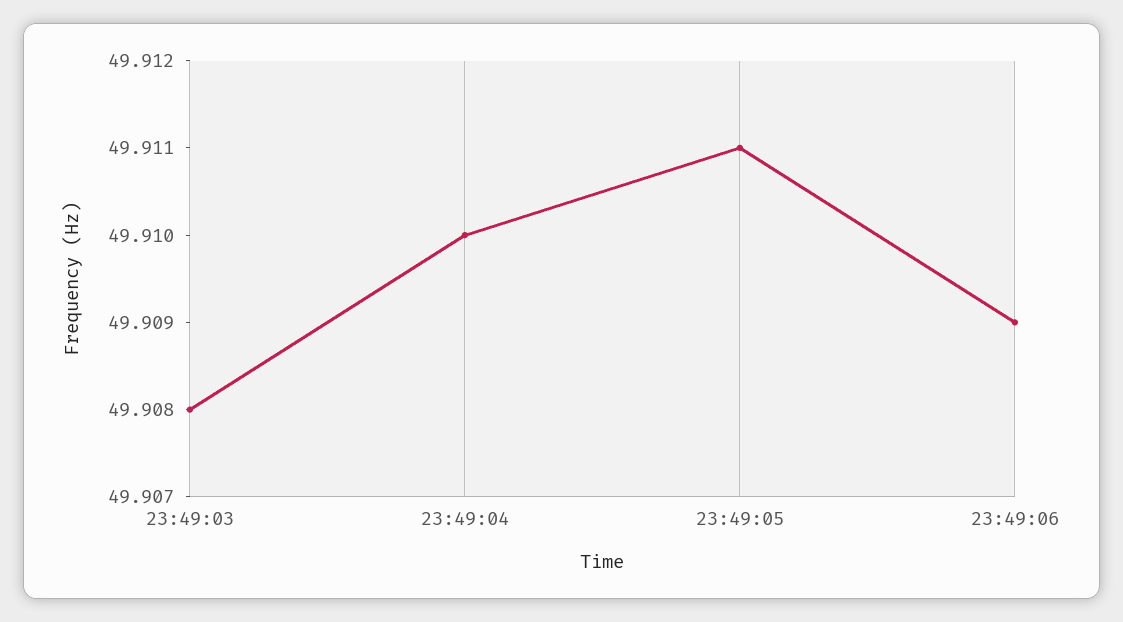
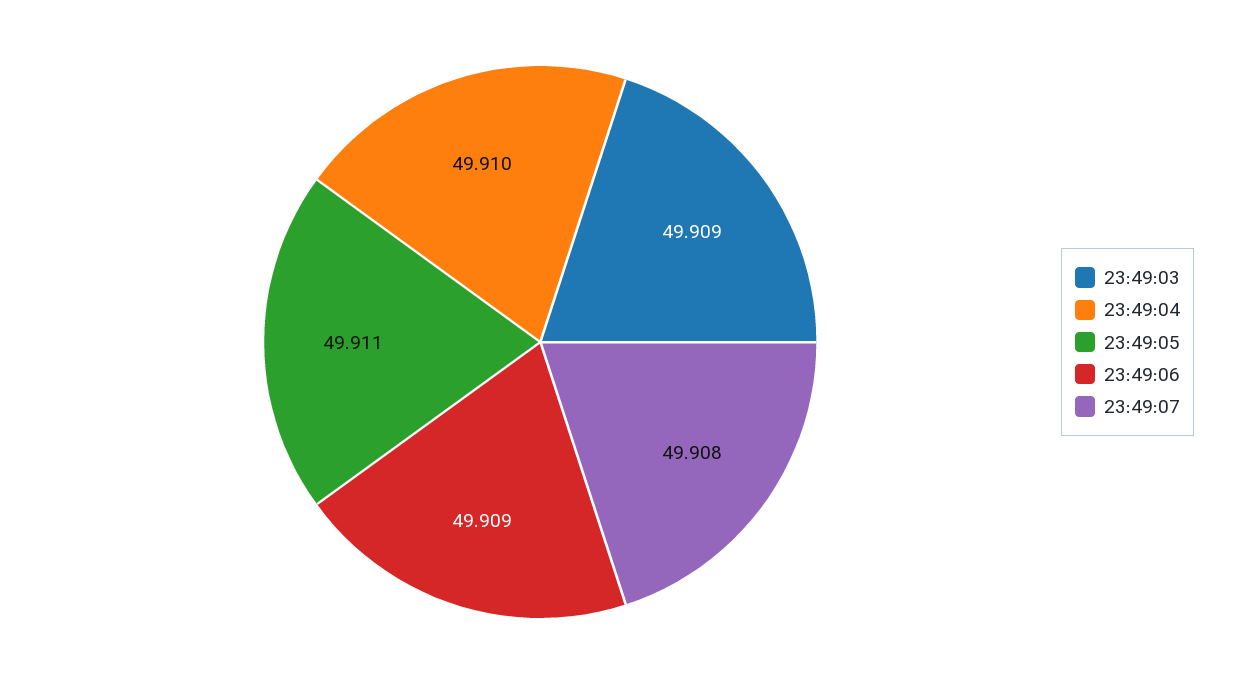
23:49:03: 49.908 -> 49.909
23:49:07: none -> 49.908

